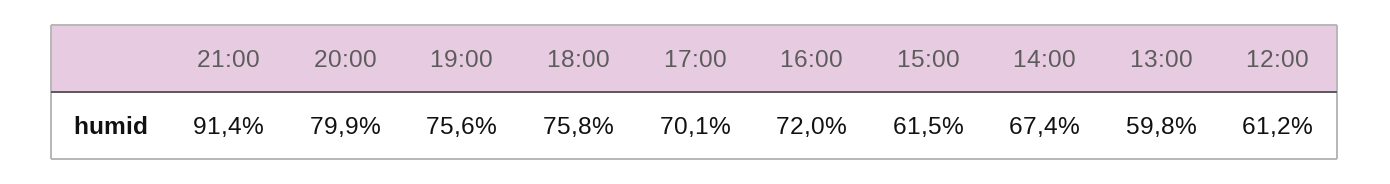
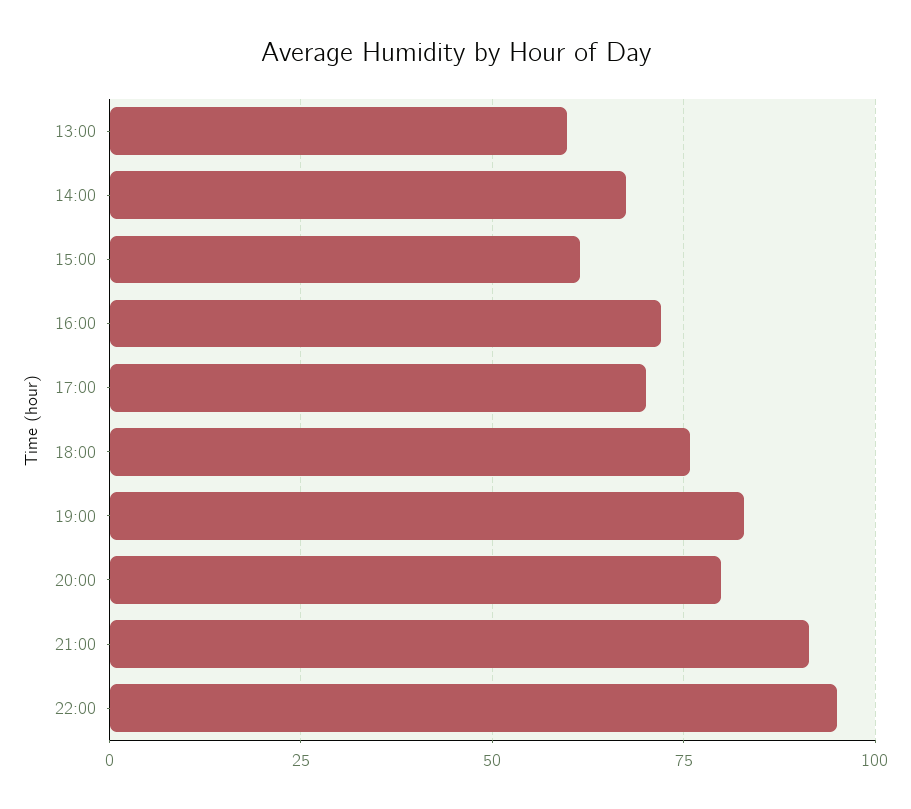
19:00: 75.6 -> 82.5
12:00: 61.2 -> none
22:00: none -> 95

